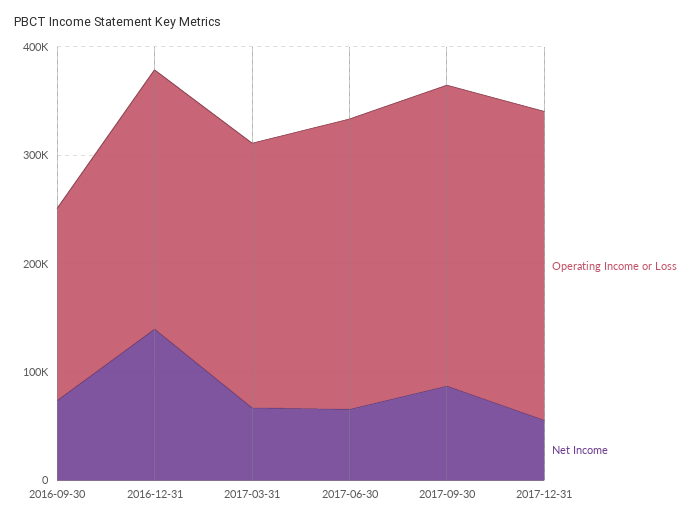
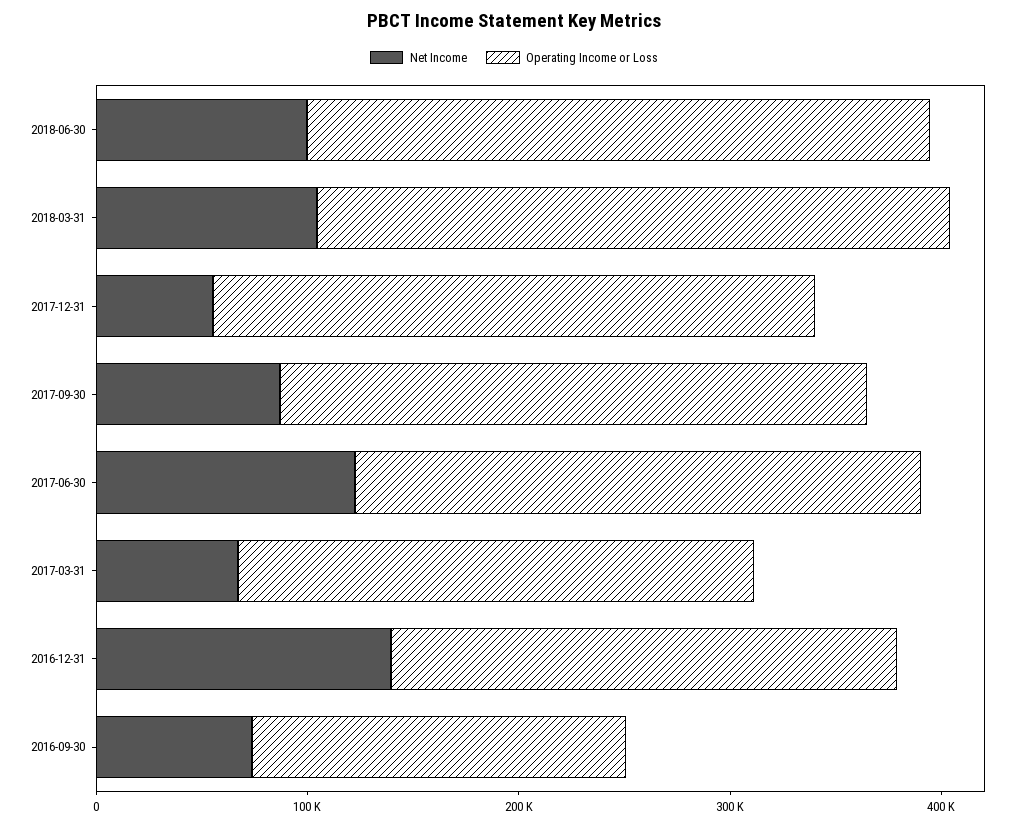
Net Income, 2017-06-30: 60000 -> 120000
Net Income, 2018-06-30: none -> 100000
Operating Income or Loss, 2018-06-30: none -> 300000
Net Income, 2018-03-31: none -> 100000
Operating Income or Loss, 2018-03-31: none -> 300000

